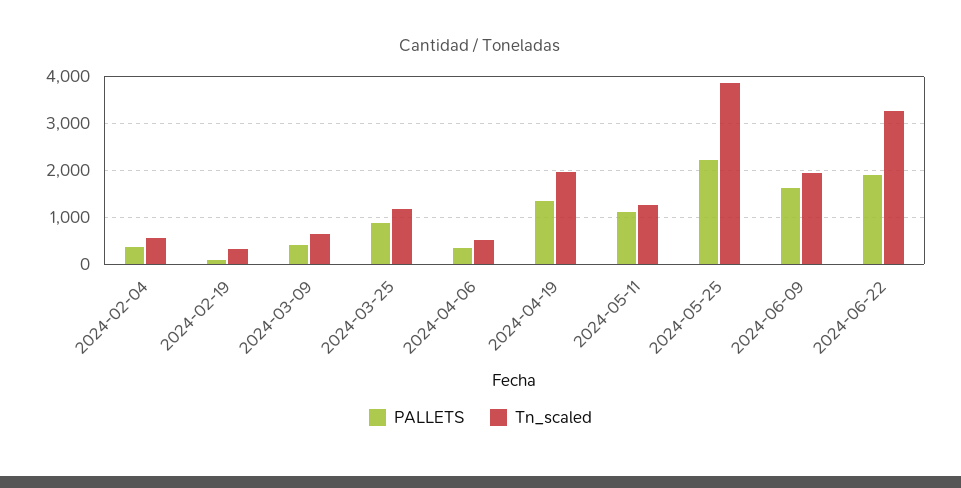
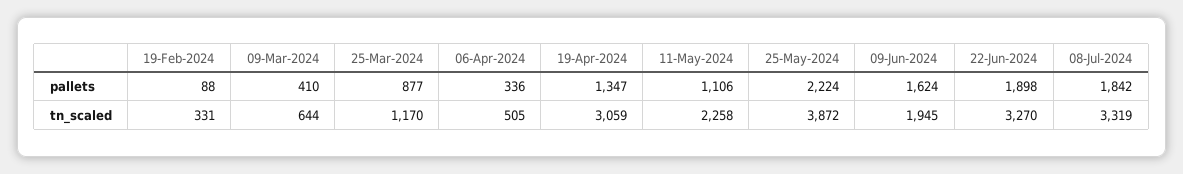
PALLETS, 2024-02-04: 400 -> none
Tn_scaled, 2024-02-04: 600 -> none
Tn_scaled, 2024-04-19: 2000 -> 3059
Tn_scaled, 2024-05-11: 1200 -> 2258
PALLETS, 08-Jul-2024: none -> 1842
Tn_scaled, 08-Jul-2024: none -> 3319

